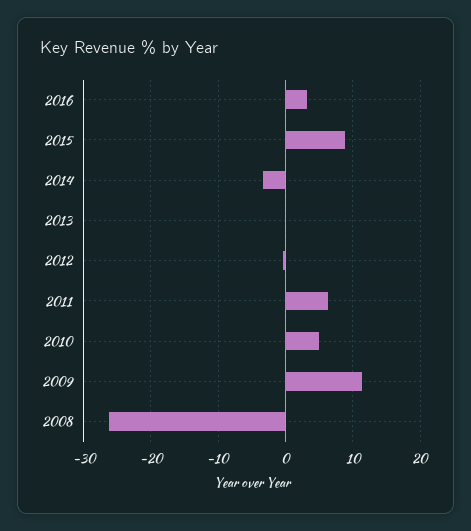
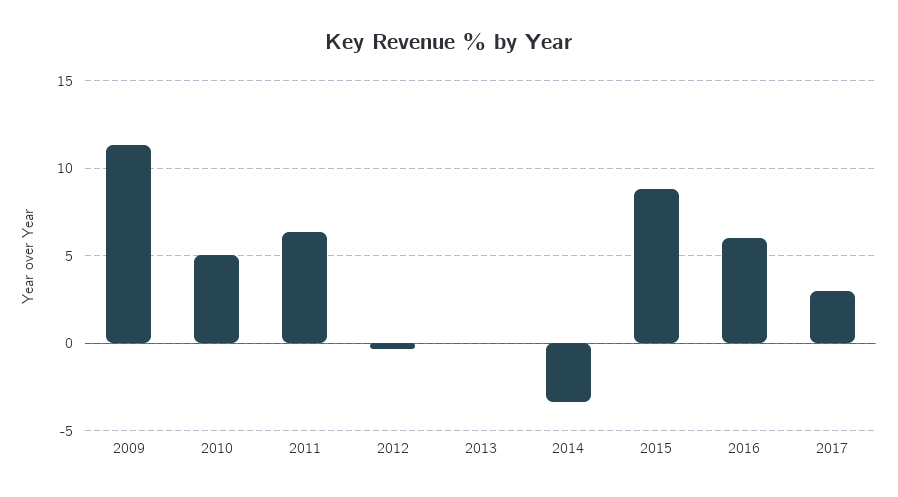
2016: 3 -> 6
2008: -26 -> none
2017: none -> 3

